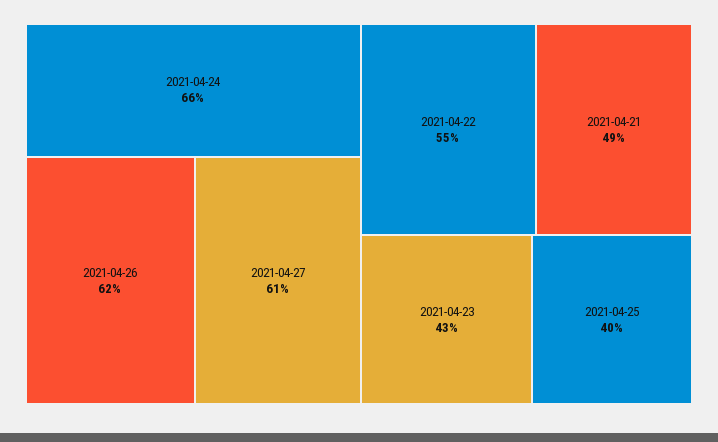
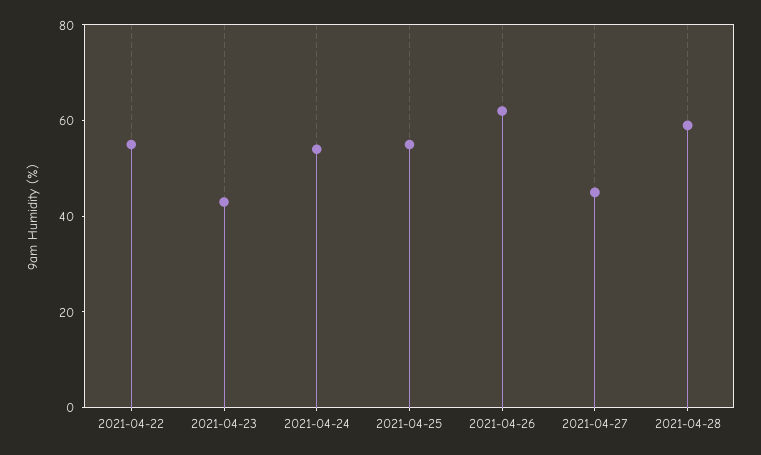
2021-04-24: 66 -> 55
2021-04-27: 61 -> 45
2021-04-21: 49 -> none
2021-04-25: 40 -> 55
2021-04-28: none -> 60

